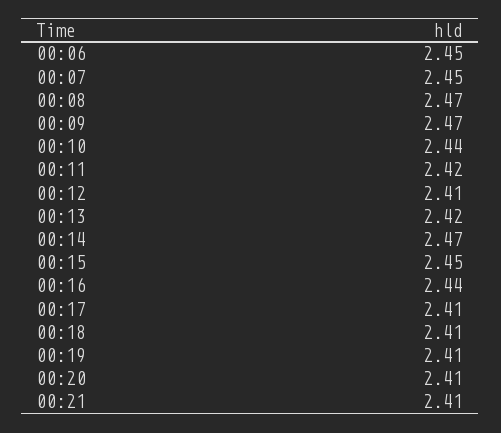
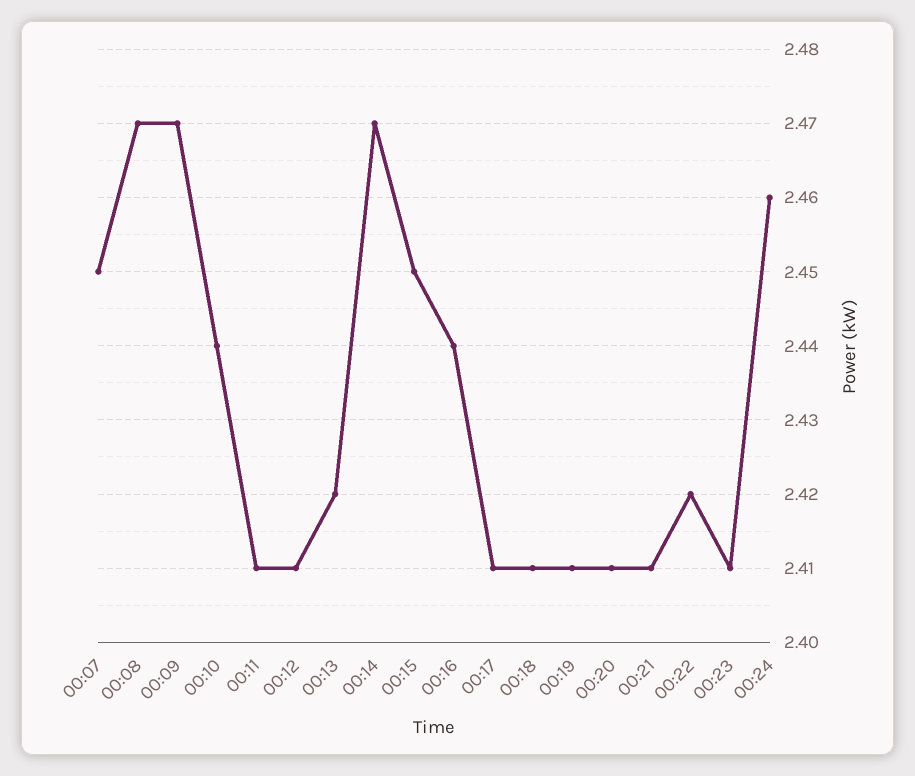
00:06: 2.45 -> none
00:11: 2.42 -> 2.41
00:22: none -> 2.42
00:23: none -> 2.41
00:24: none -> 2.46

